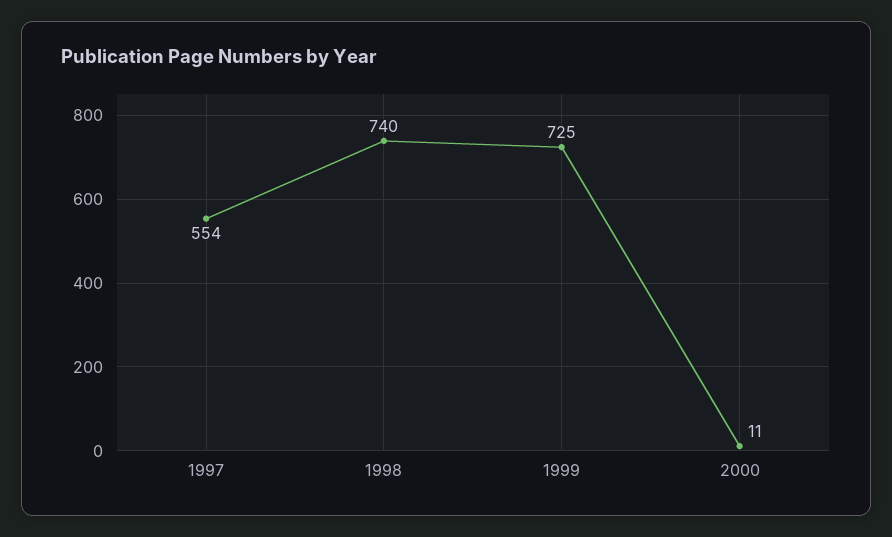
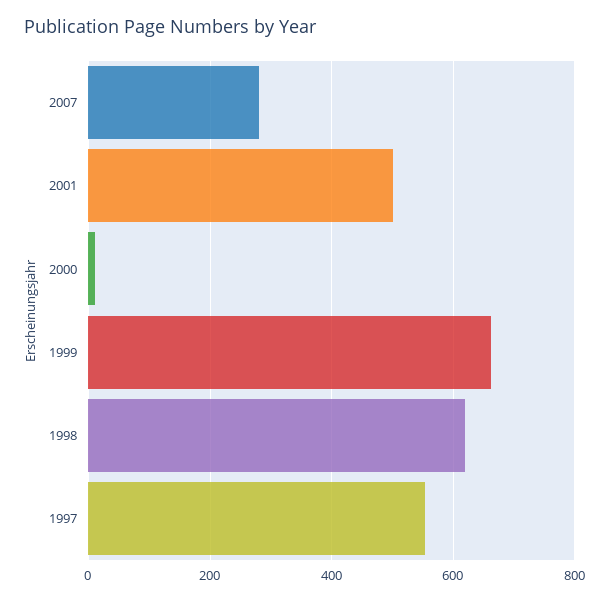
1998: 740 -> 620
1999: 725 -> 660
2007: none -> 280
2001: none -> 500

